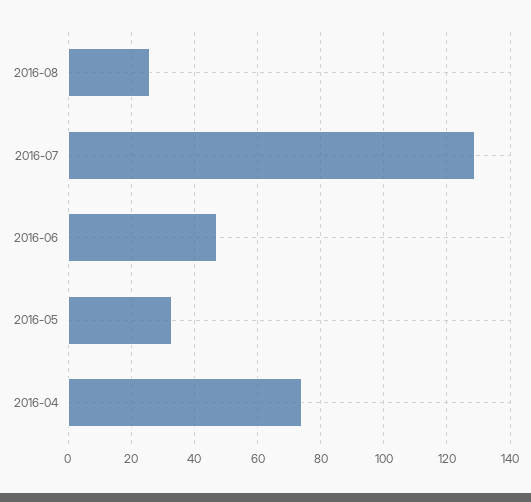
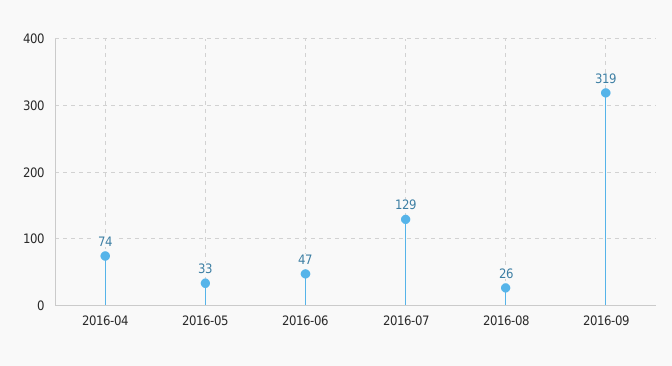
2016-09: none -> 319

